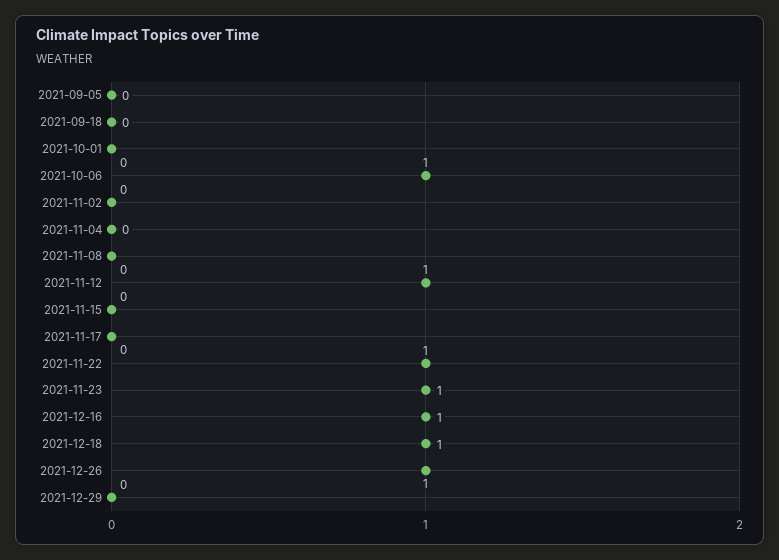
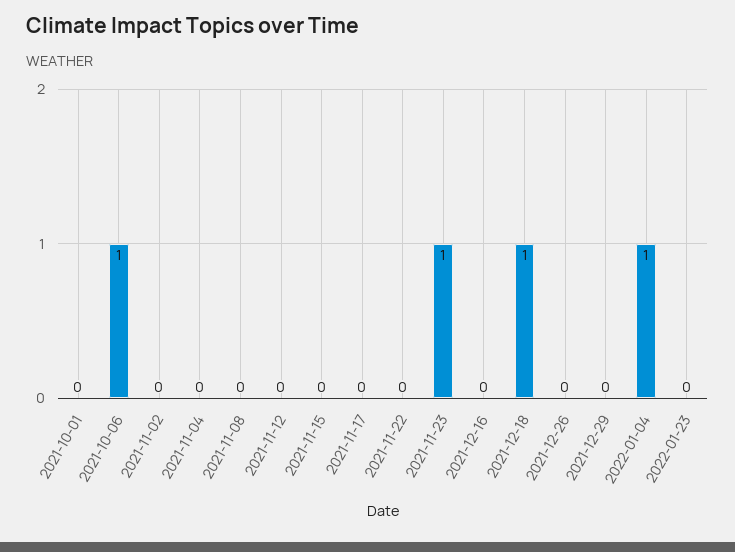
2021-09-05: 0 -> none
2021-09-18: 0 -> none
2021-11-12: 1 -> 0
2021-11-22: 1 -> 0
2021-12-16: 1 -> 0
2021-12-26: 1 -> 0
2022-01-04: none -> 1
2022-01-23: none -> 0

